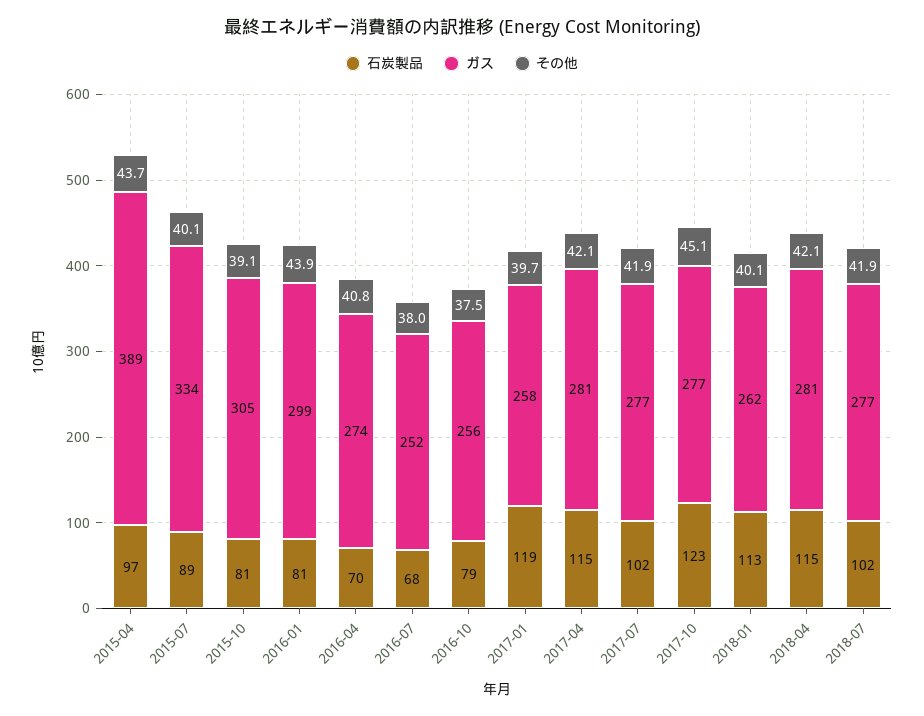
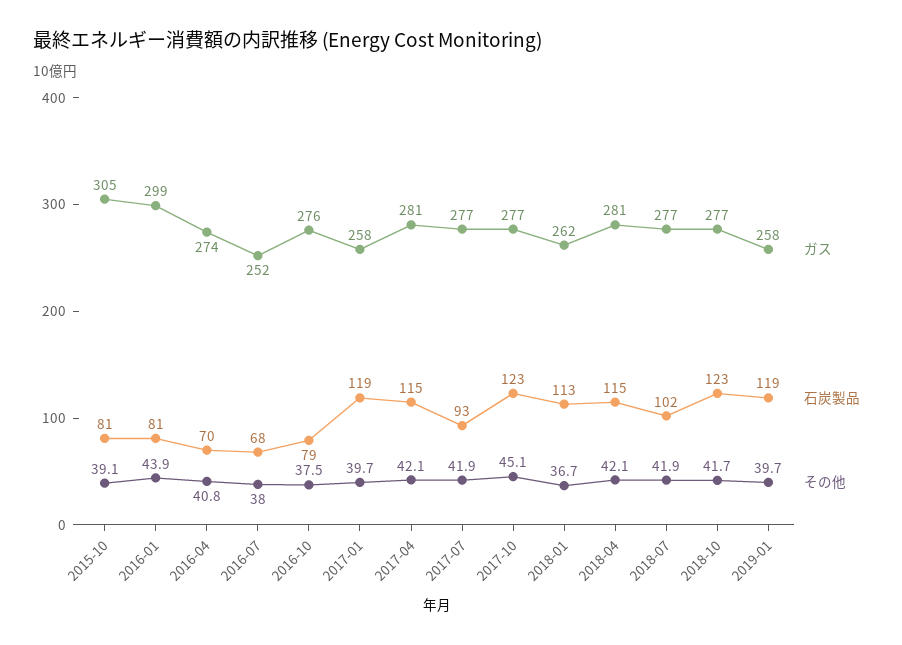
石炭製品, 2015-04: 97 -> none
ガス, 2015-04: 389 -> none
その他, 2015-04: 43.7 -> none
石炭製品, 2015-07: 89 -> none
ガス, 2015-07: 334 -> none
その他, 2015-07: 40.1 -> none
ガス, 2016-10: 256 -> 276
石炭製品, 2017-07: 102 -> 93
その他, 2018-01: 40.1 -> 36.7
ガス, 2018-10: none -> 277
石炭製品, 2018-10: none -> 123
その他, 2018-10: none -> 41.7
ガス, 2019-01: none -> 258
石炭製品, 2019-01: none -> 119
その他, 2019-01: none -> 39.7

